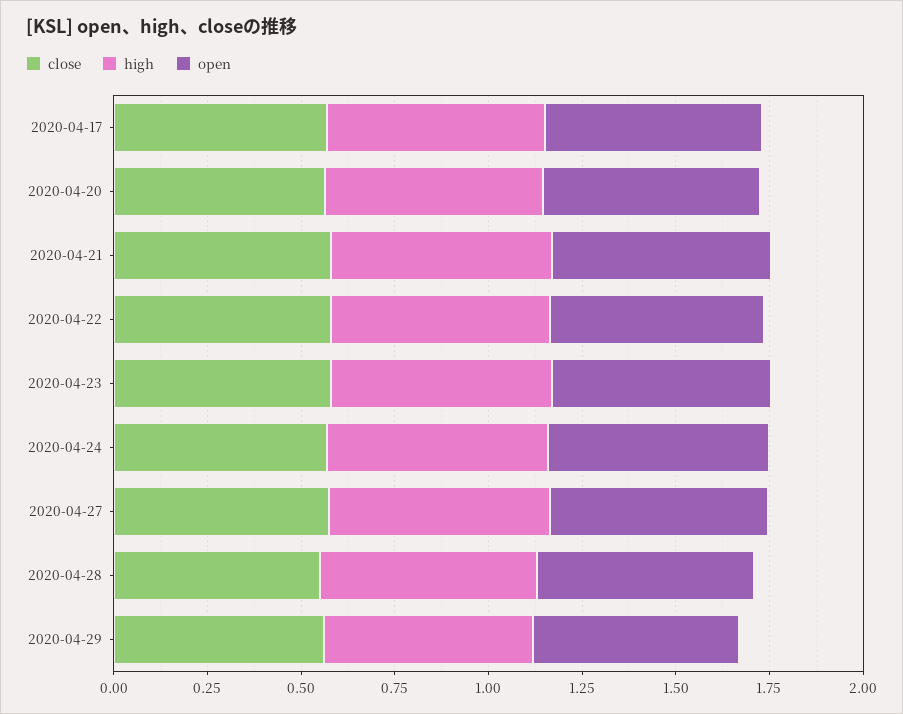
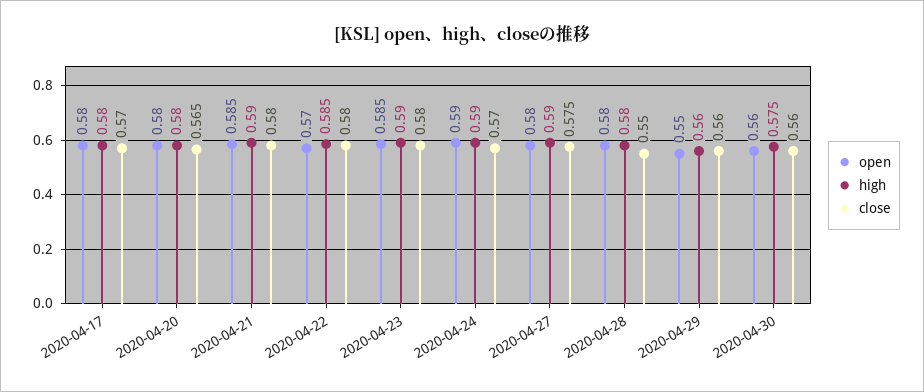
open, 2020-04-30: none -> 0.56
high, 2020-04-30: none -> 0.575
close, 2020-04-30: none -> 0.56

